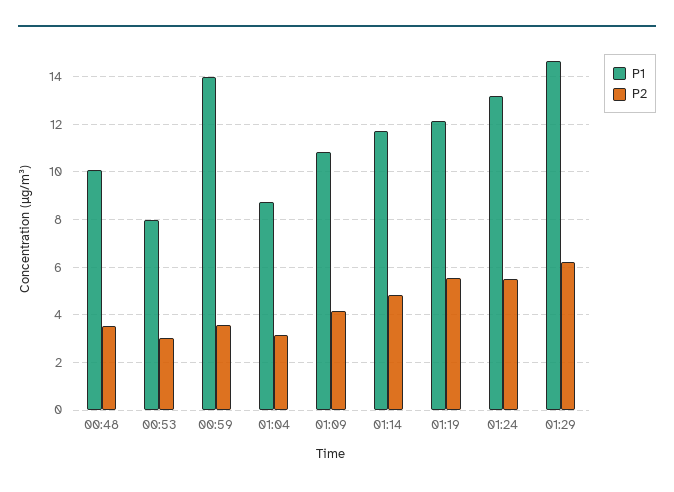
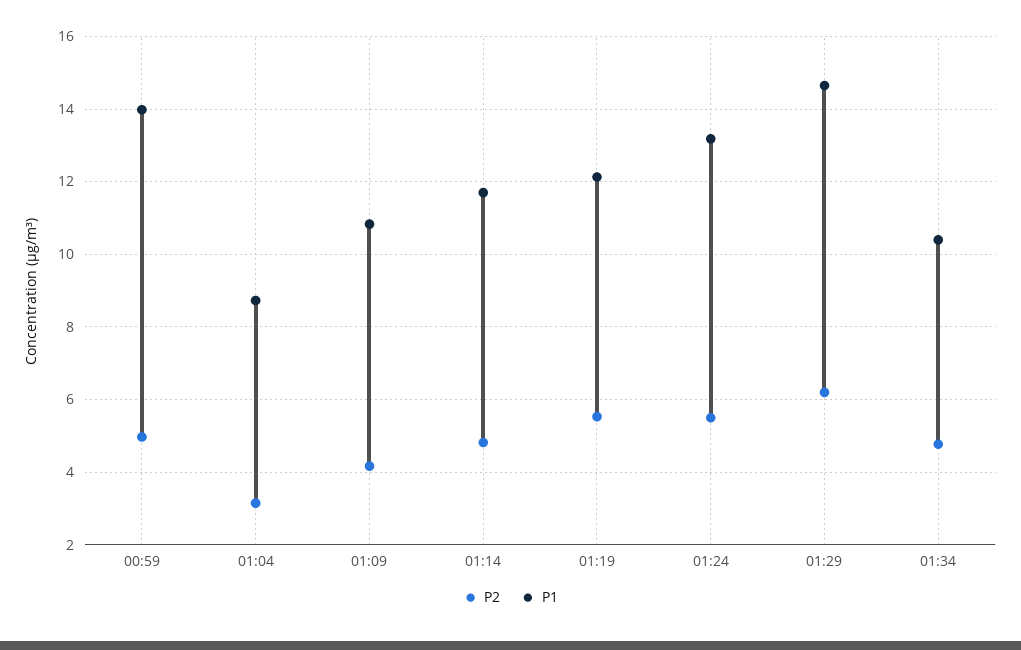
P1, 00:48: 10 -> none
P2, 00:48: 3.5 -> none
P1, 00:53: 8 -> none
P2, 00:53: 3 -> none
P2, 00:59: 3.5 -> 5
P2, 01:34: none -> 4.8
P1, 01:34: none -> 10.4

